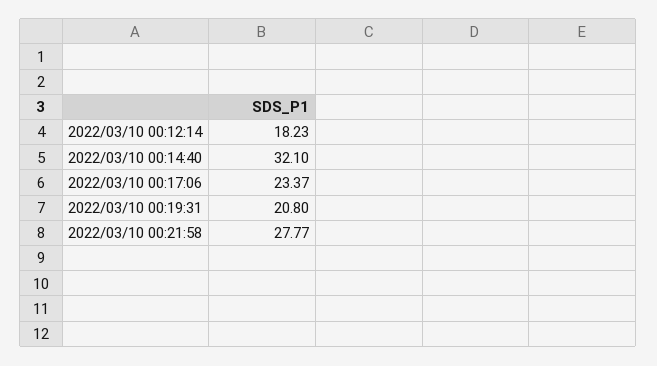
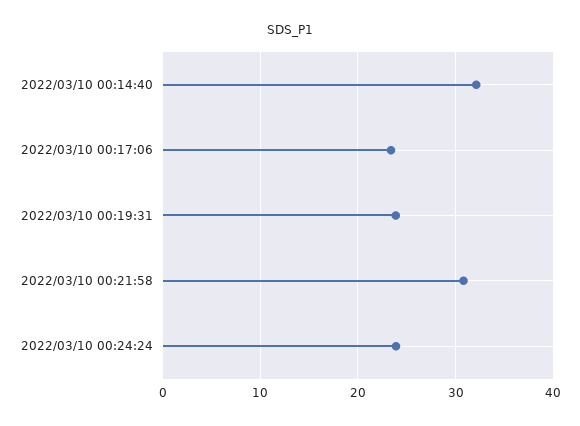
2022/03/10 00:12:14: 18.23 -> none
2022/03/10 00:19:31: 20.8 -> 24
2022/03/10 00:21:58: 27.77 -> 31
2022/03/10 00:24:24: none -> 24

